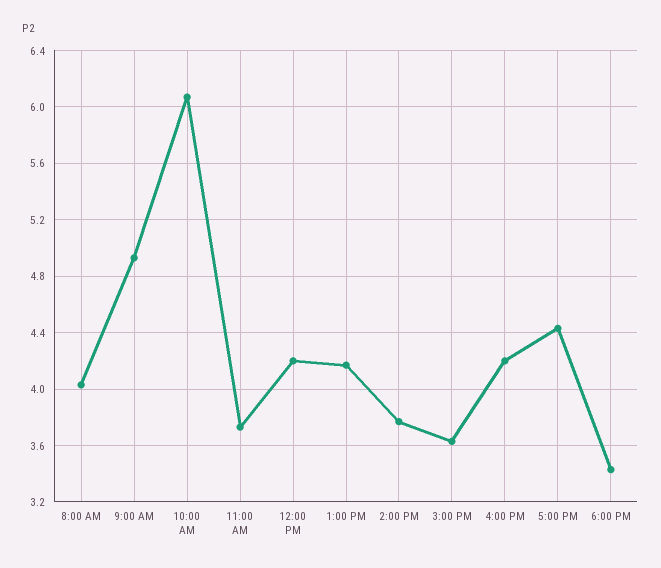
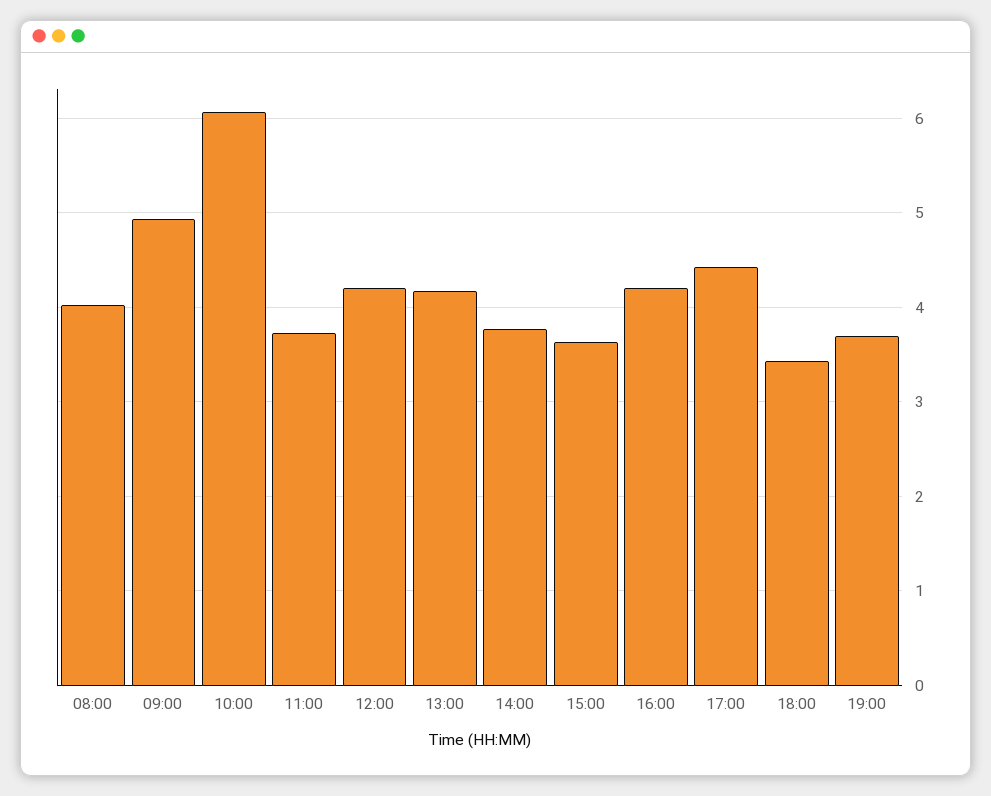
19:00: none -> 3.7

